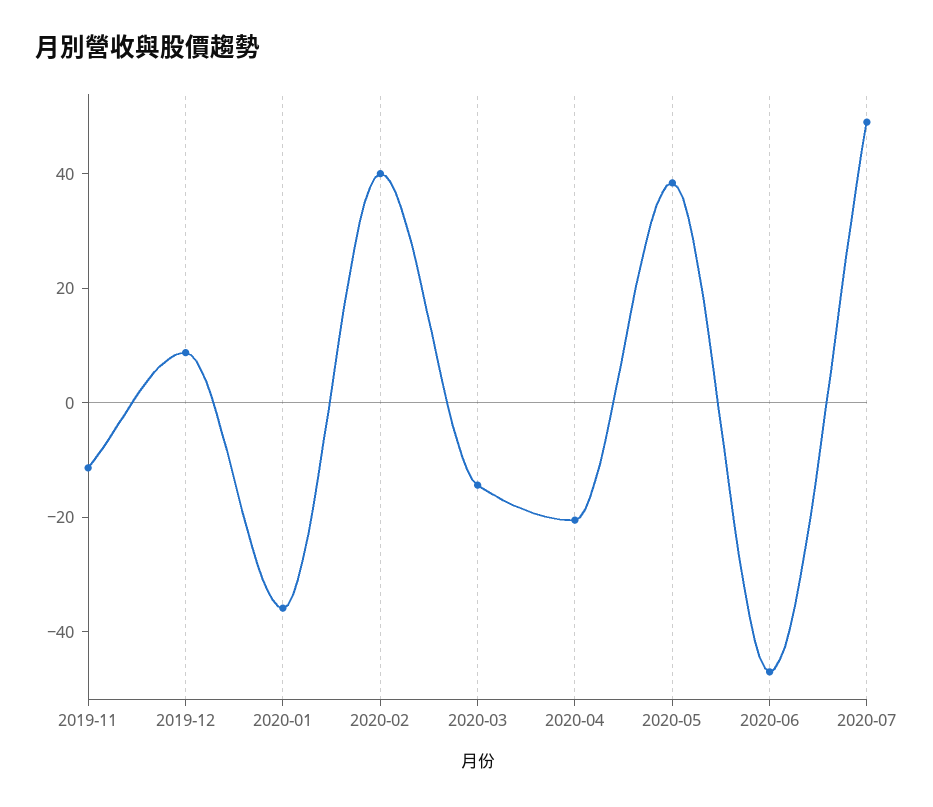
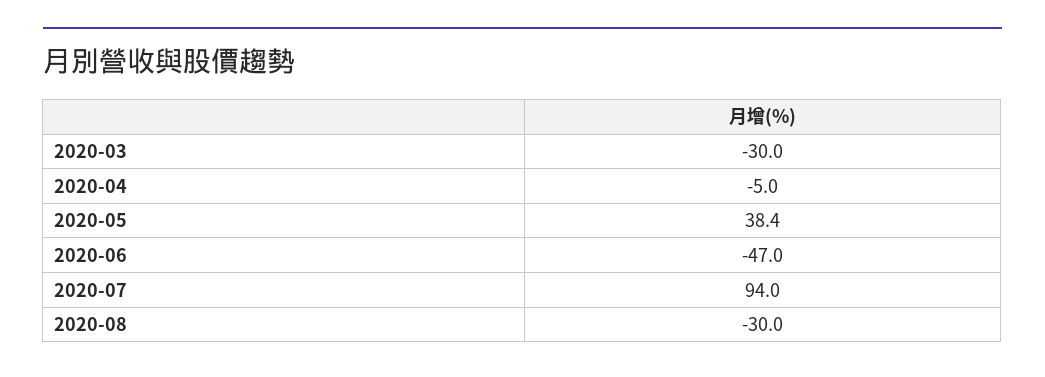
2019-11: -10 -> none
2019-12: 10 -> none
2020-01: -35 -> none
2020-02: 40 -> none
2020-03: -15 -> -30
2020-04: -20 -> -5
2020-07: 50 -> 94
2020-08: none -> -30

